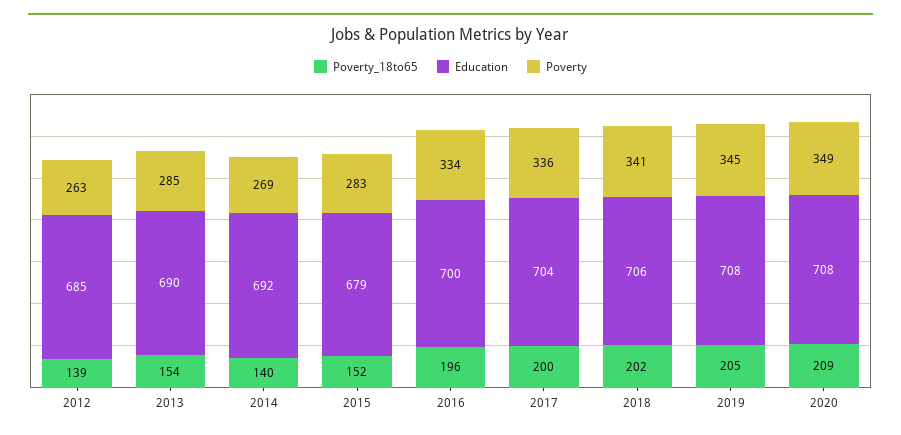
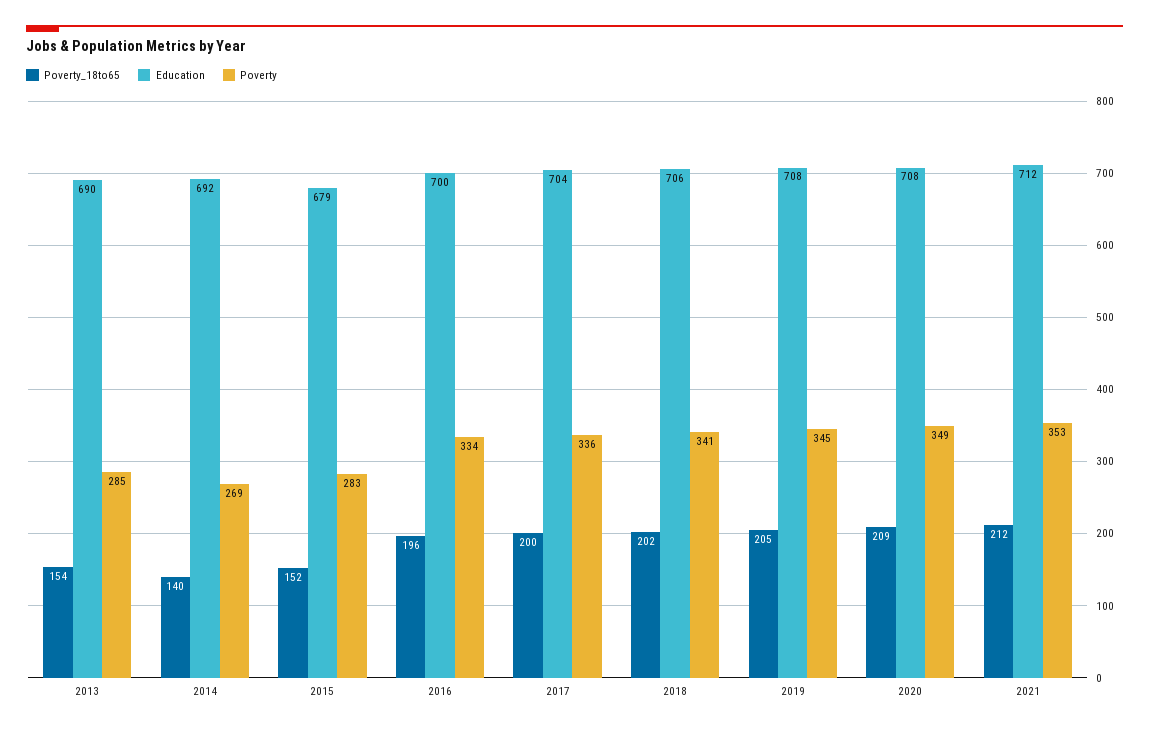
Poverty_18to65, 2012: 139 -> none
Education, 2012: 685 -> none
Poverty, 2012: 263 -> none
Poverty_18to65, 2021: none -> 212
Education, 2021: none -> 712
Poverty, 2021: none -> 353

